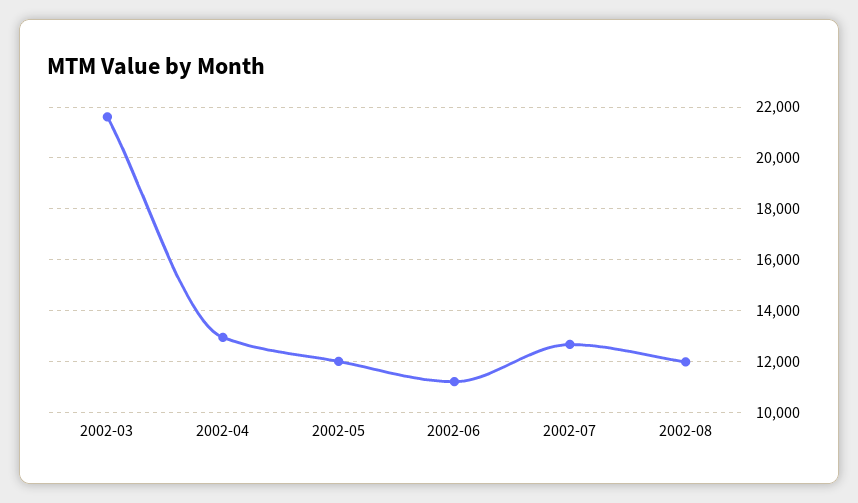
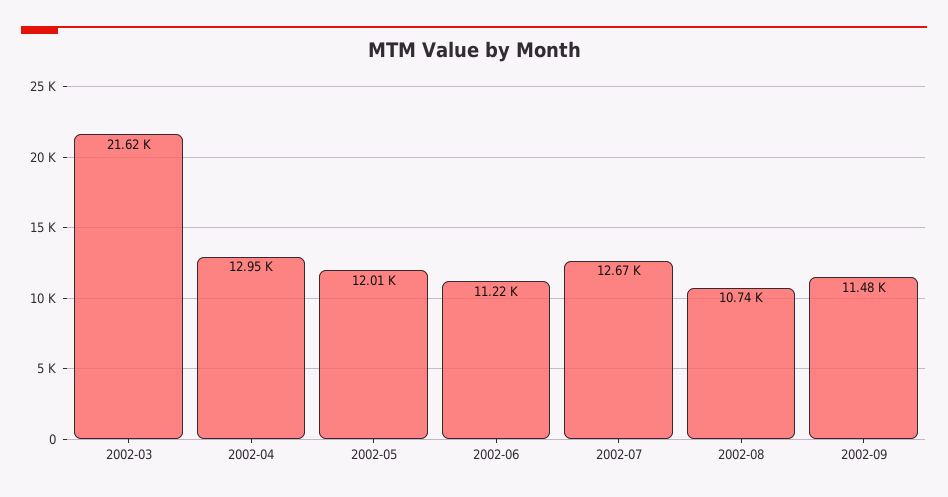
2002-08: 12000 -> 10740
2002-09: none -> 11480

